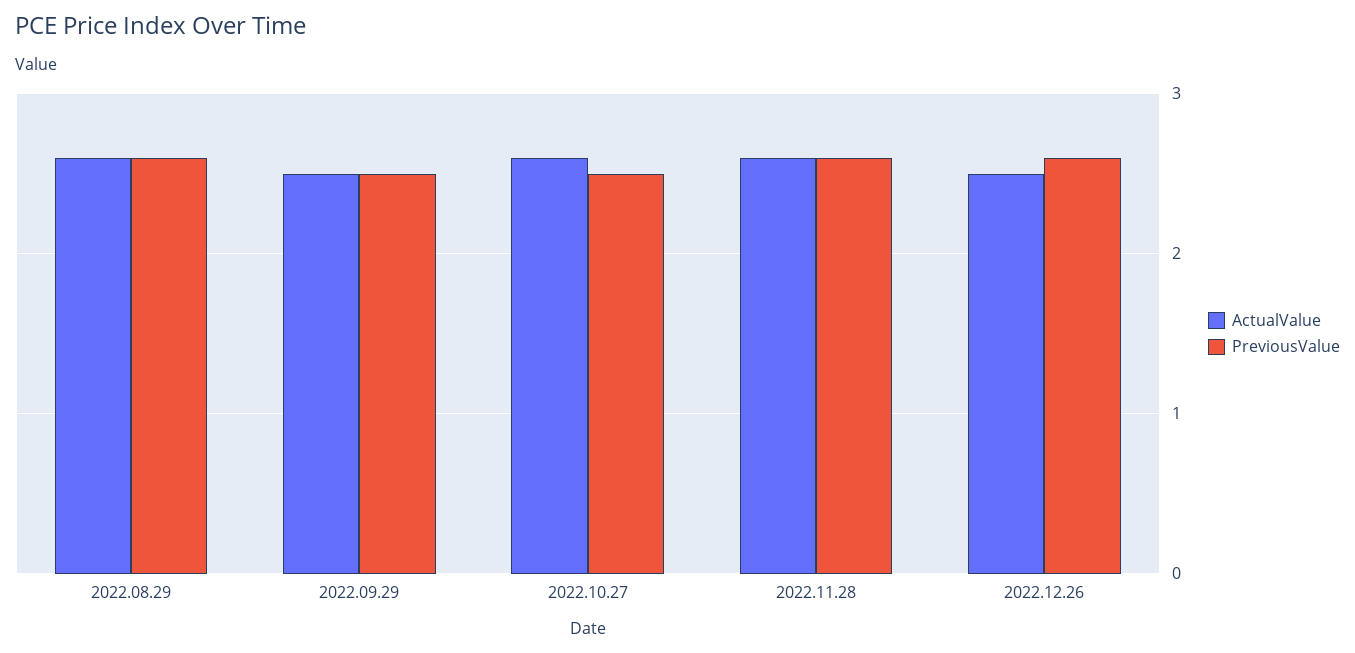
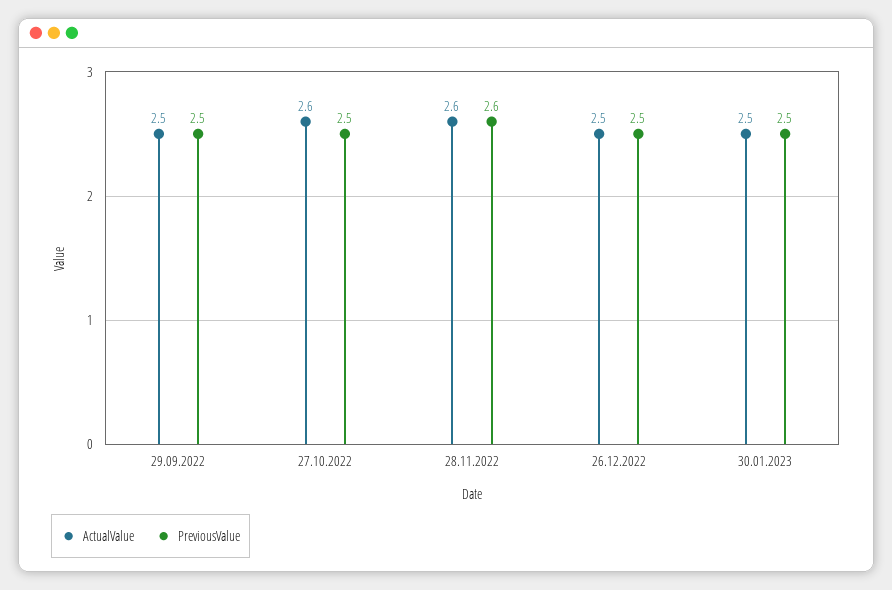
ActualValue, 2022.08.29: 2.6 -> none
PreviousValue, 2022.08.29: 2.6 -> none
PreviousValue, 2022.12.26: 2.6 -> 2.5
ActualValue, 30.01.2023: none -> 2.5
PreviousValue, 30.01.2023: none -> 2.5

